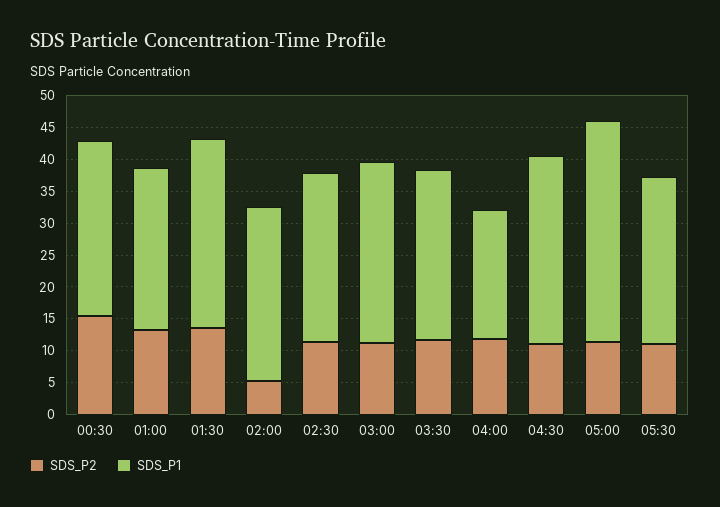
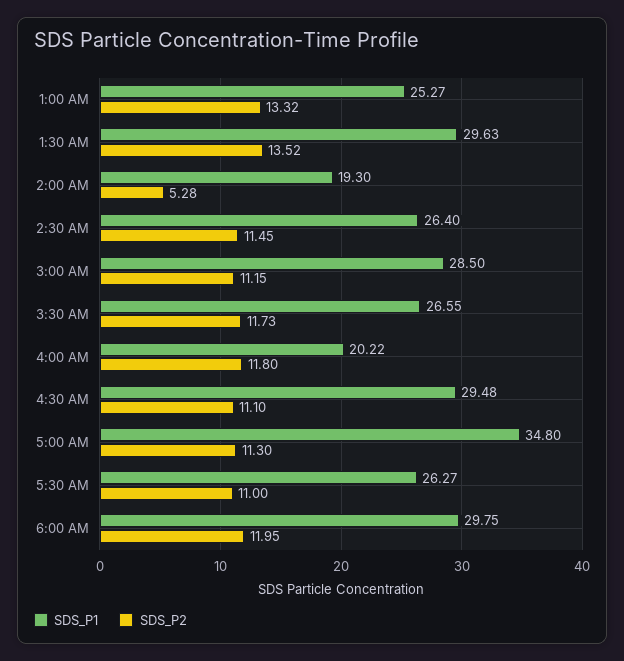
SDS_P2, 00:30: 15 -> none
SDS_P1, 00:30: 27.5 -> none
SDS_P1, 02:00: 27.5 -> 19.3
SDS_P1, 6:00 AM: none -> 29.75
SDS_P2, 6:00 AM: none -> 11.95

